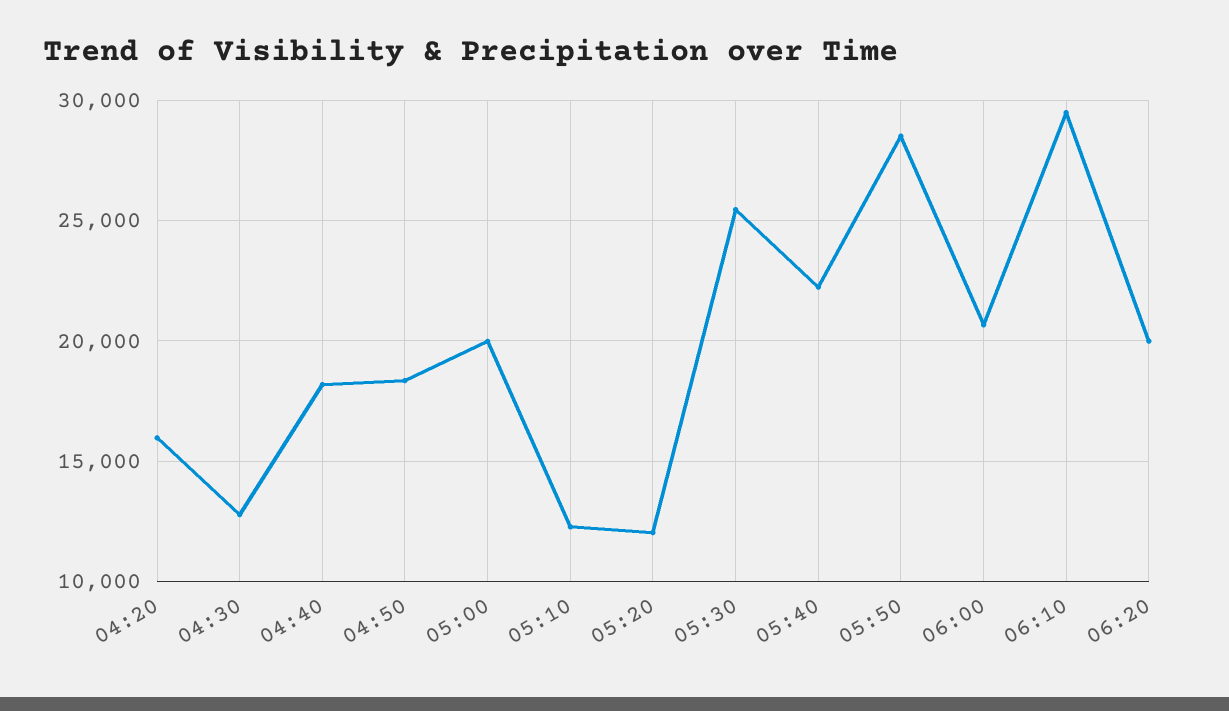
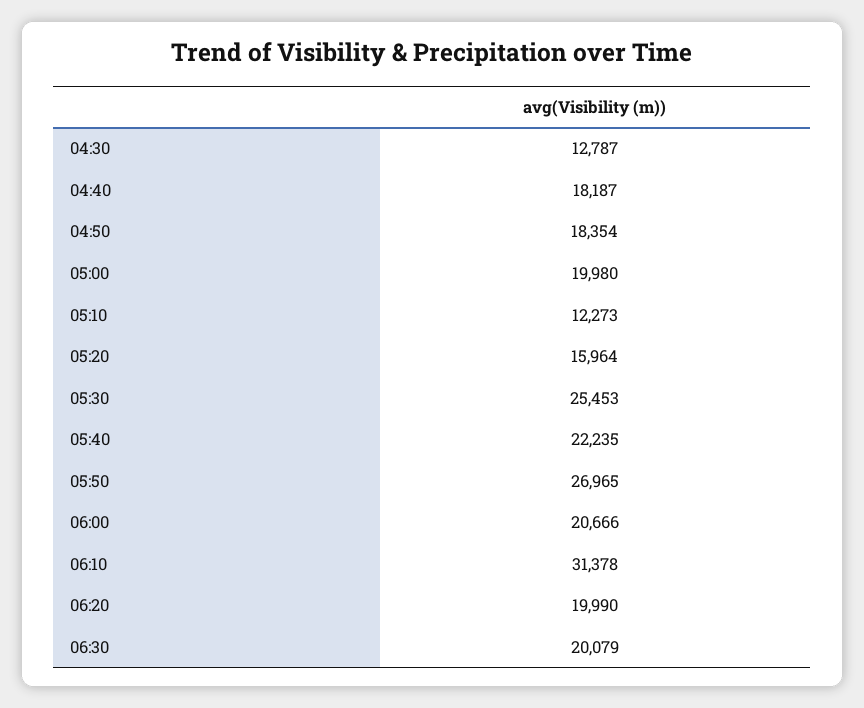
04:20: 16000 -> none
05:20: 12000 -> 15964
05:50: 28500 -> 26965
06:10: 29500 -> 31378
06:30: none -> 20079

